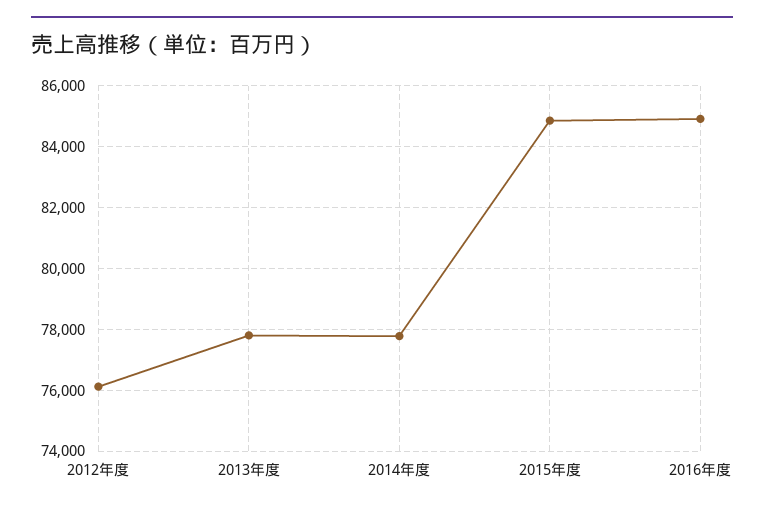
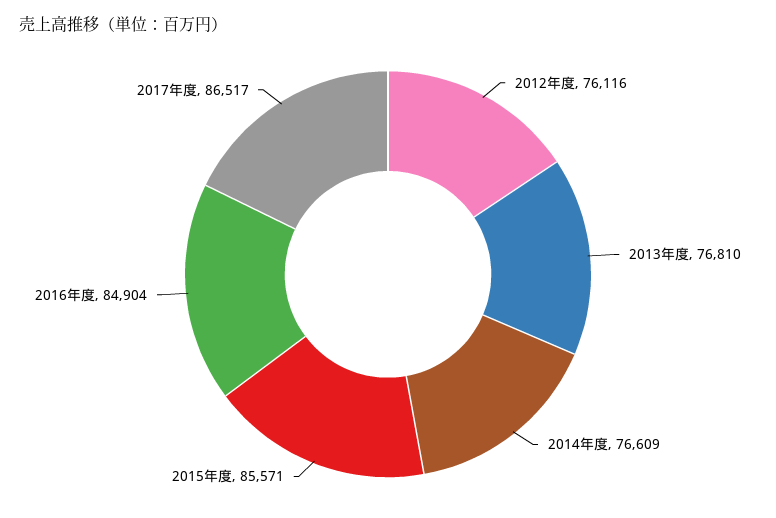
2013年度: 77800 -> 76810
2014年度: 77800 -> 76609
2015年度: 84800 -> 85571
2017年度: none -> 86517

